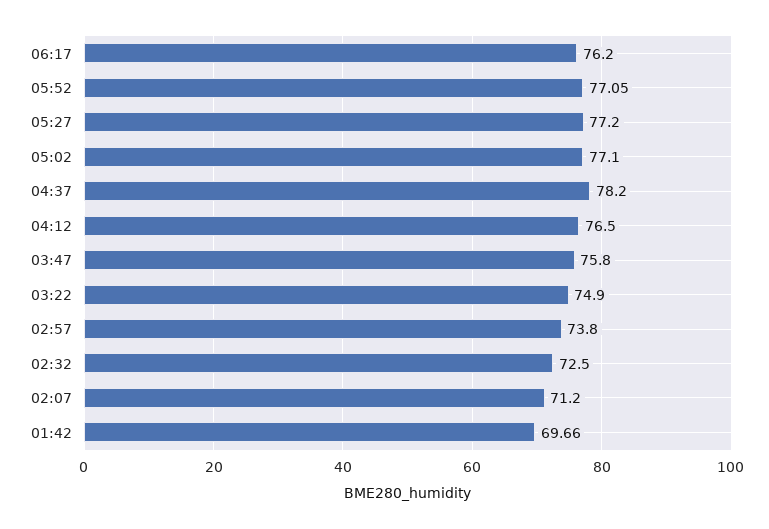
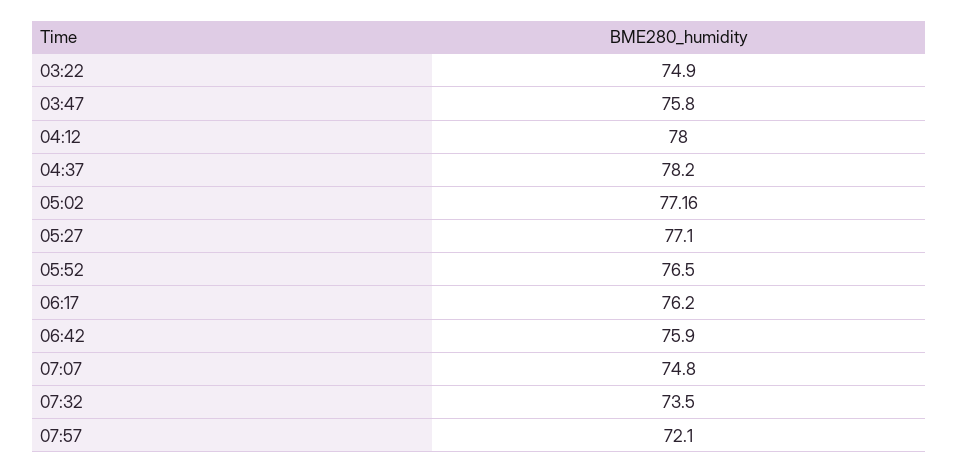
05:52: 77.05 -> 76.5
05:27: 77.2 -> 77.1
05:02: 77.1 -> 77.16
04:12: 76.5 -> 78
02:57: 73.8 -> none
02:32: 72.5 -> none
02:07: 71.2 -> none
01:42: 69.66 -> none
06:42: none -> 75.9
07:07: none -> 74.8
07:32: none -> 73.5
07:57: none -> 72.1

